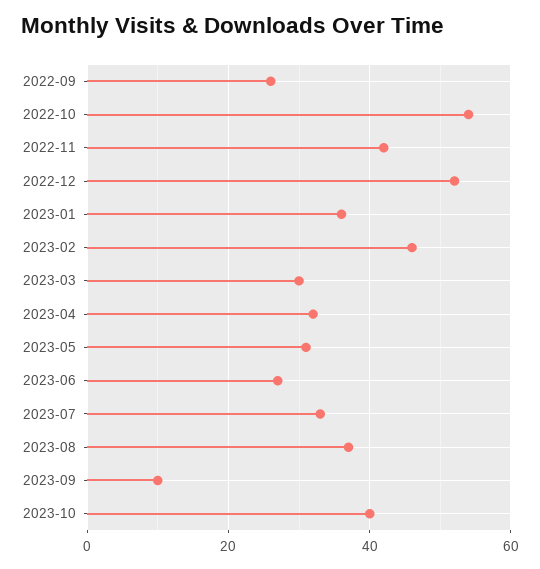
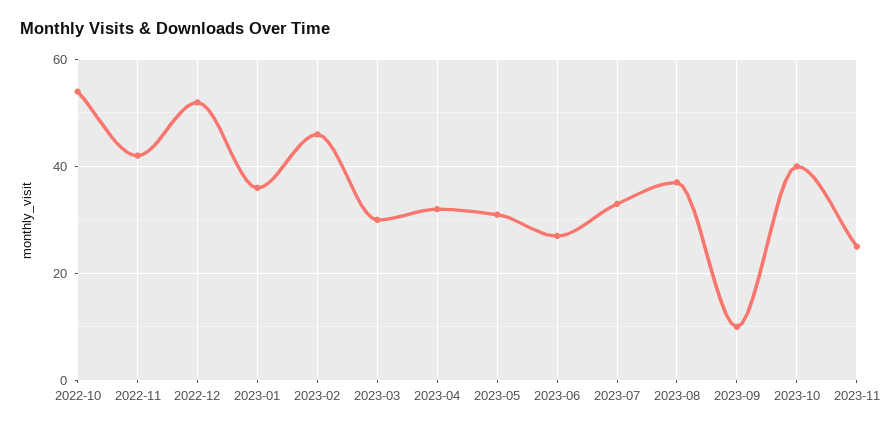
2022-09: 25 -> none
2023-11: none -> 25

